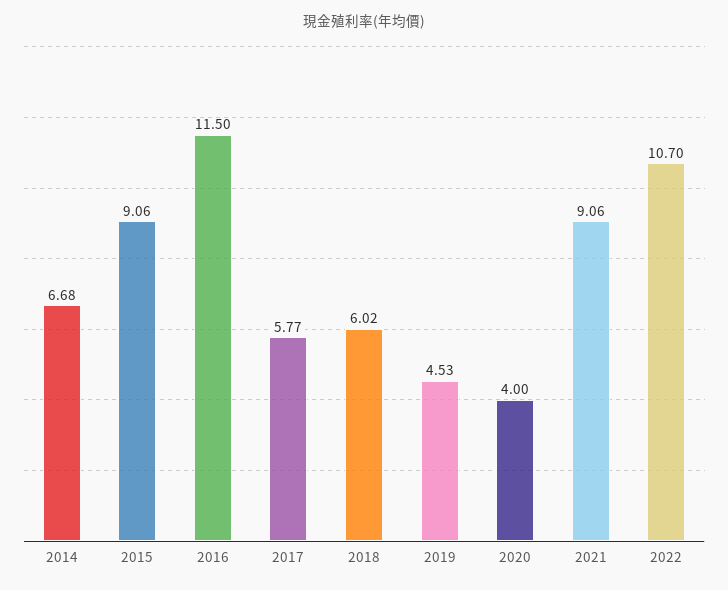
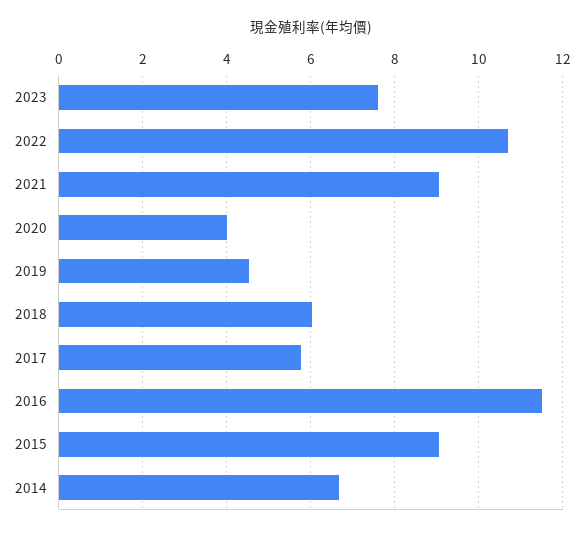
2023: none -> 7.6

